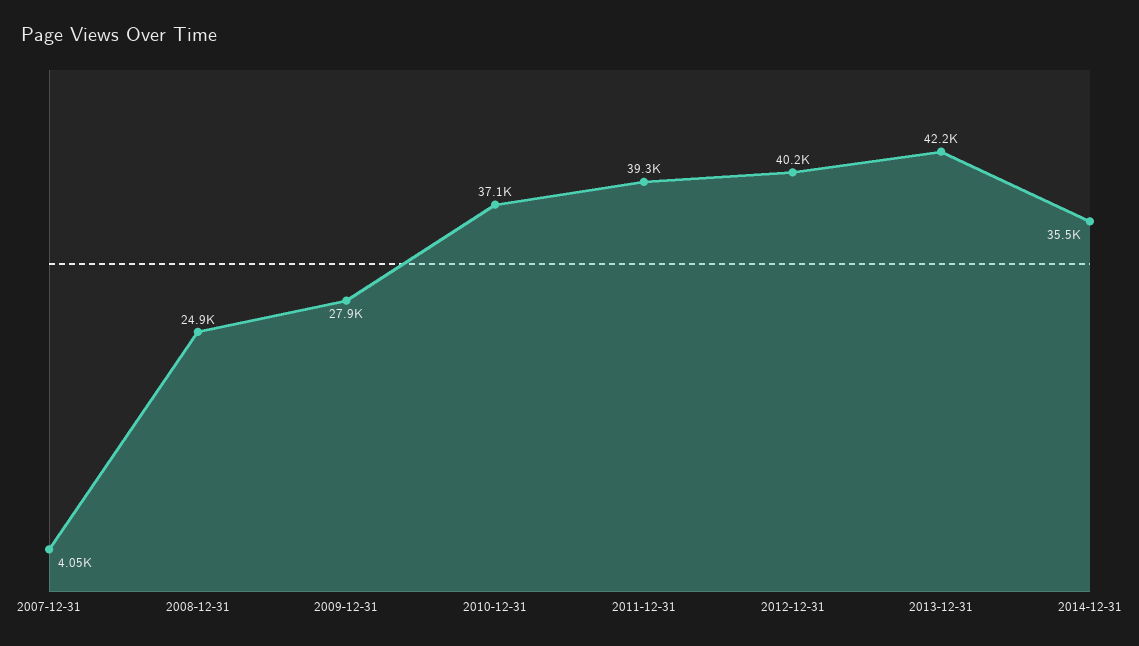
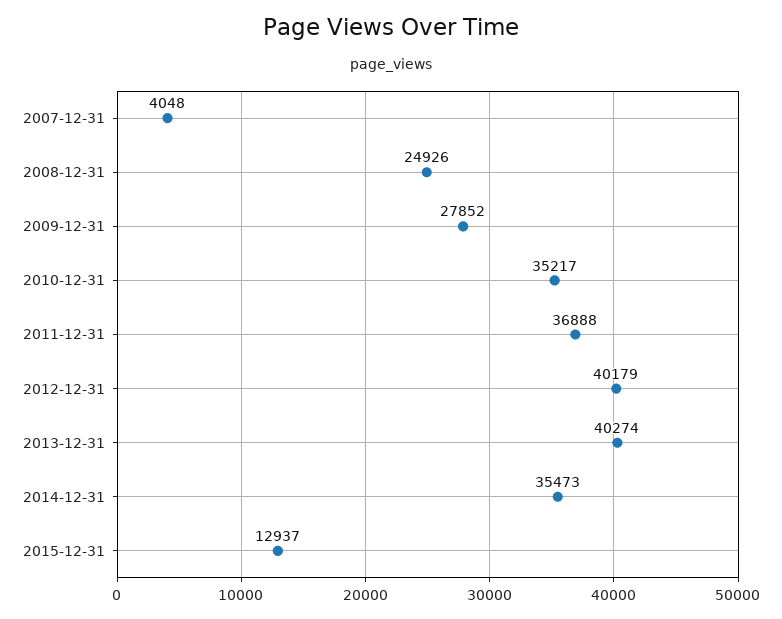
2010-12-31: 37100 -> 35217
2011-12-31: 39300 -> 36888
2013-12-31: 42200 -> 40274
2015-12-31: none -> 12937

